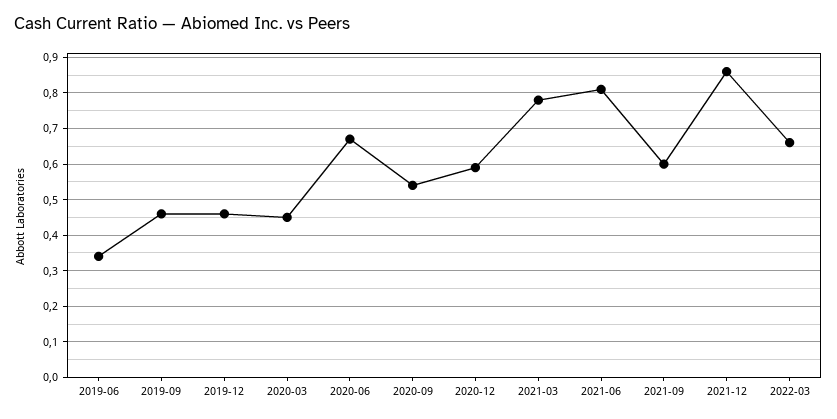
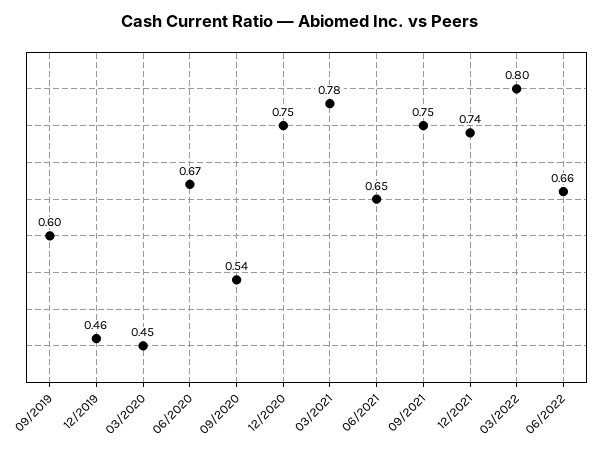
2019-06: 0.35 -> none
2019-09: 0.45 -> 0.6
2020-12: 0.6 -> 0.75
2021-06: 0.8 -> 0.65
2021-09: 0.6 -> 0.75
2021-12: 0.85 -> 0.74
2022-03: 0.65 -> 0.8
06/2022: none -> 0.66

